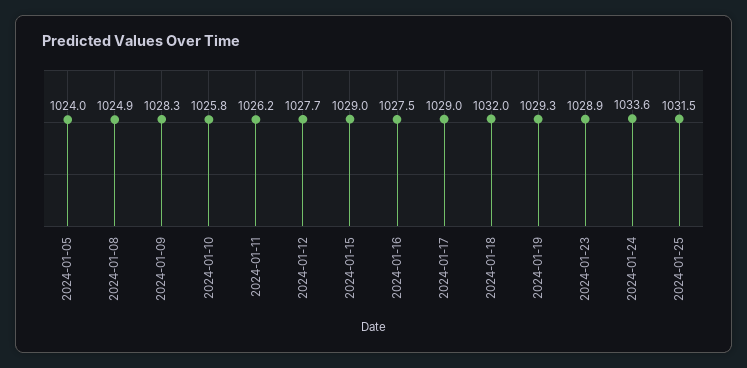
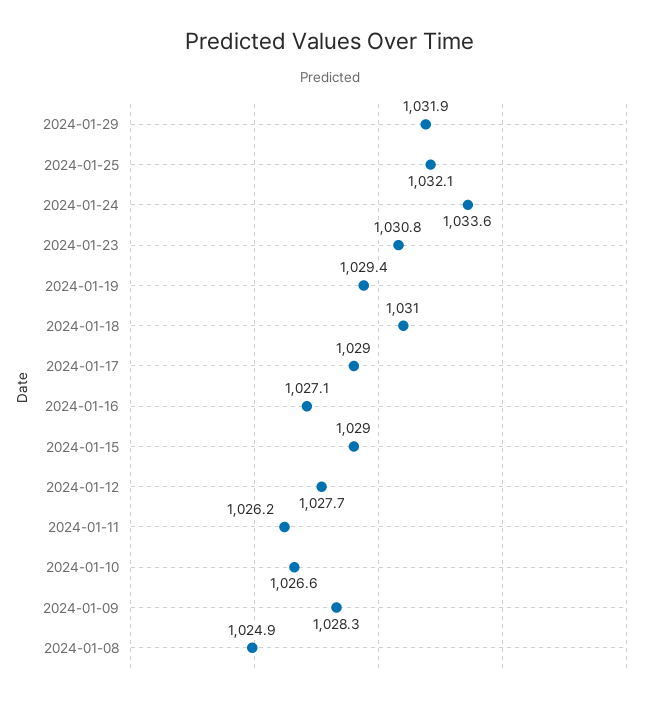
2024-01-05: 1024 -> none
2024-01-10: 1025.8 -> 1026.6
2024-01-16: 1027.5 -> 1027.1
2024-01-18: 1032 -> 1031
2024-01-19: 1029.3 -> 1029.4
2024-01-23: 1028.9 -> 1030.8
2024-01-25: 1031.5 -> 1032.1
2024-01-29: none -> 1031.9

